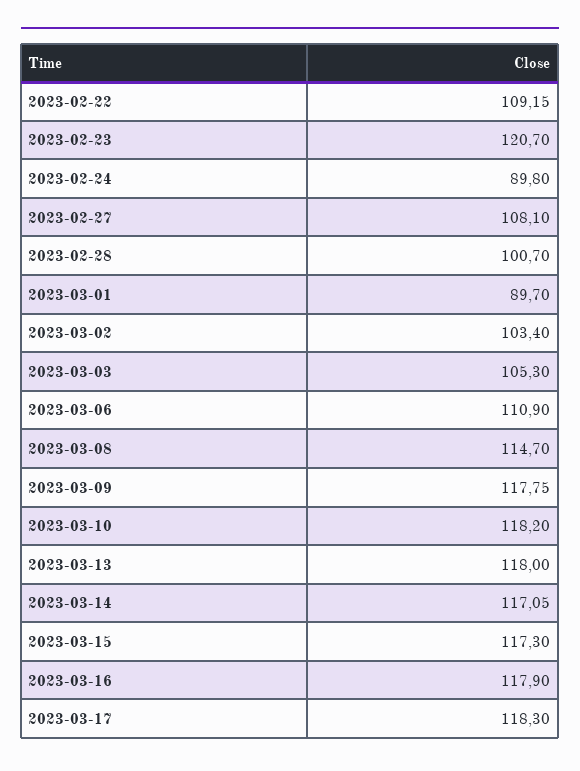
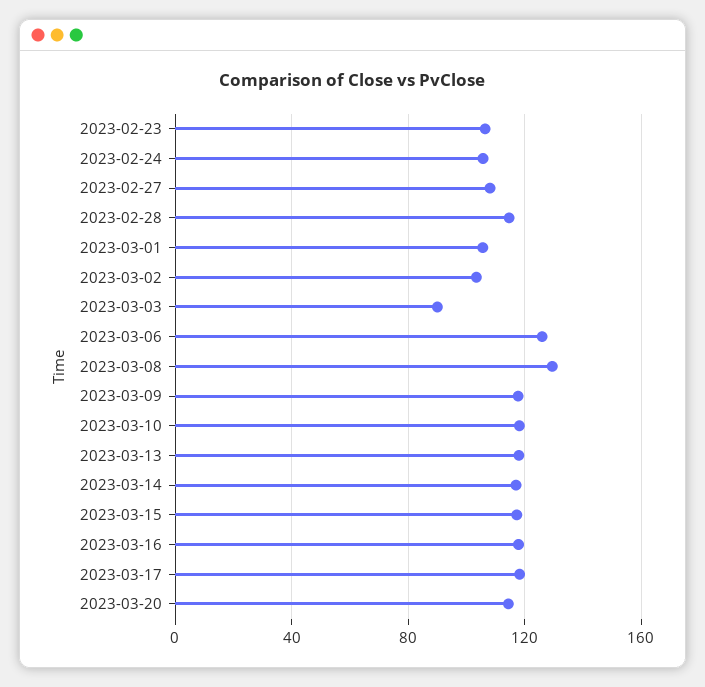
2023-02-22: 109.15 -> none
2023-02-23: 120.7 -> 105
2023-02-24: 89.8 -> 105
2023-02-28: 100.7 -> 115
2023-03-01: 89.7 -> 105
2023-03-03: 105.3 -> 90
2023-03-06: 110.9 -> 125
2023-03-08: 114.7 -> 130
2023-03-20: none -> 115

